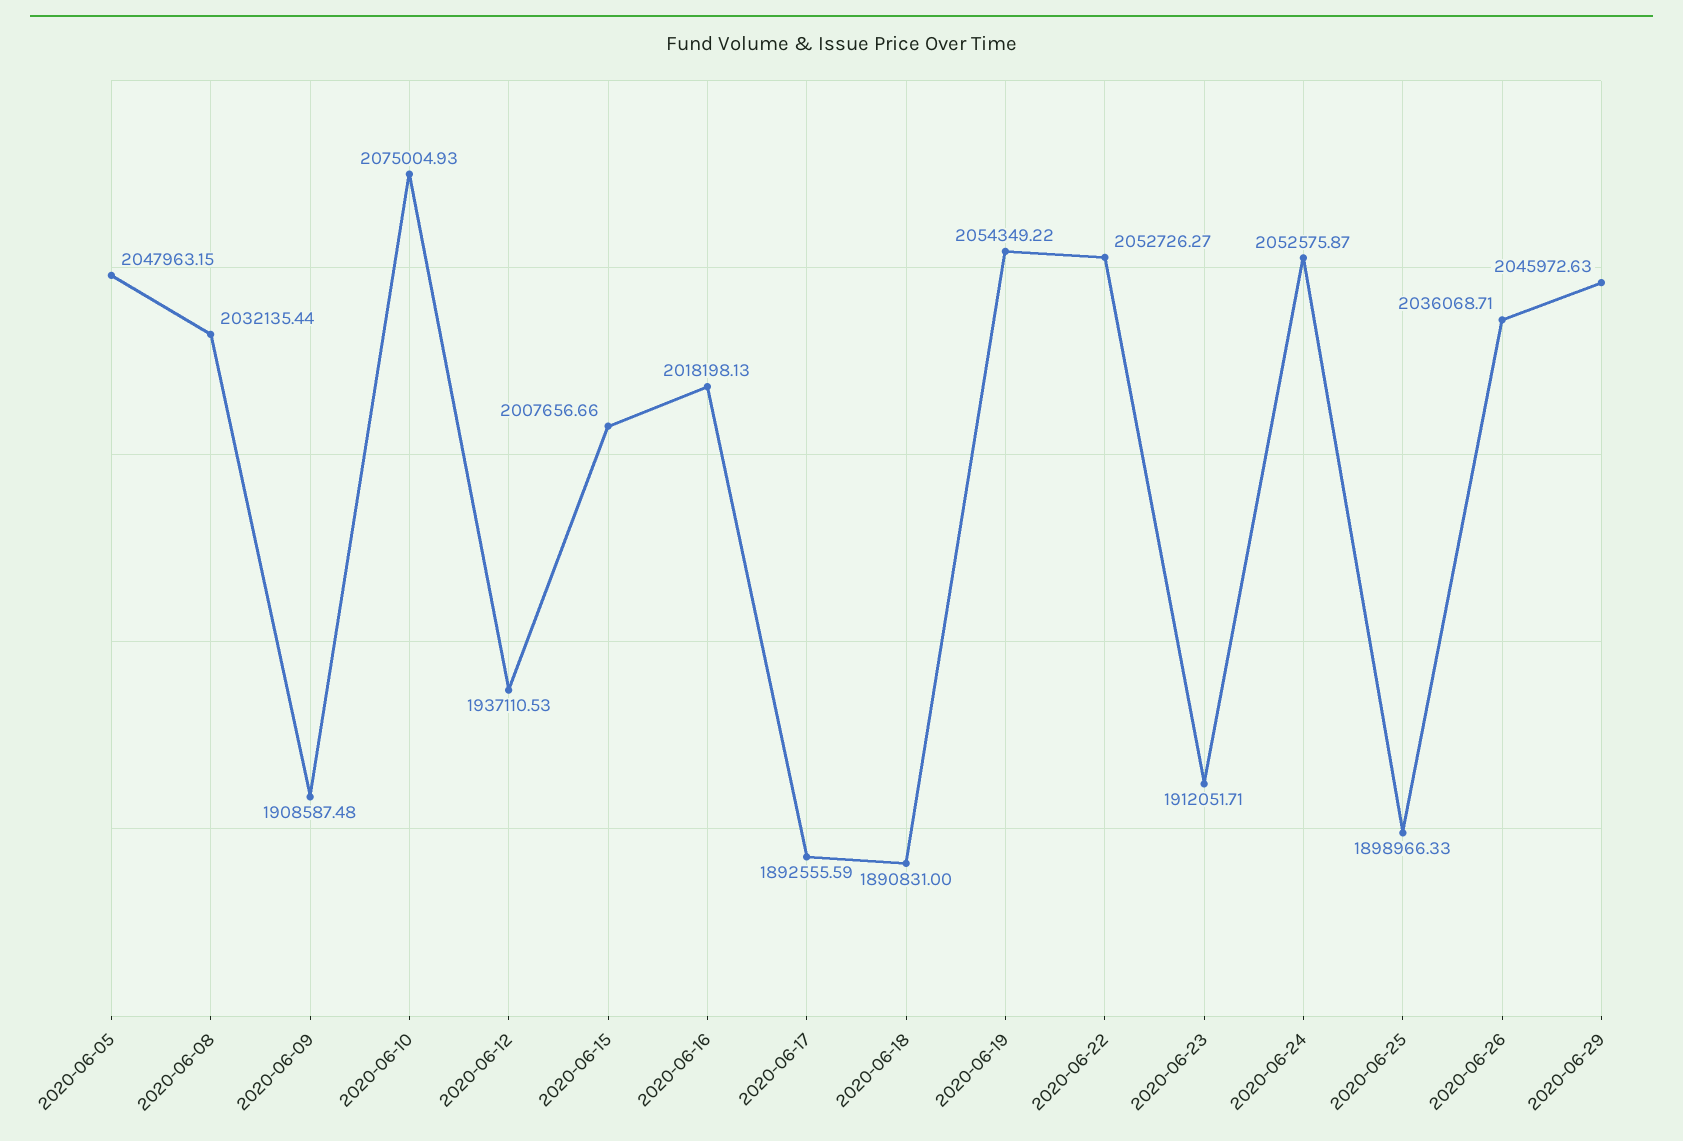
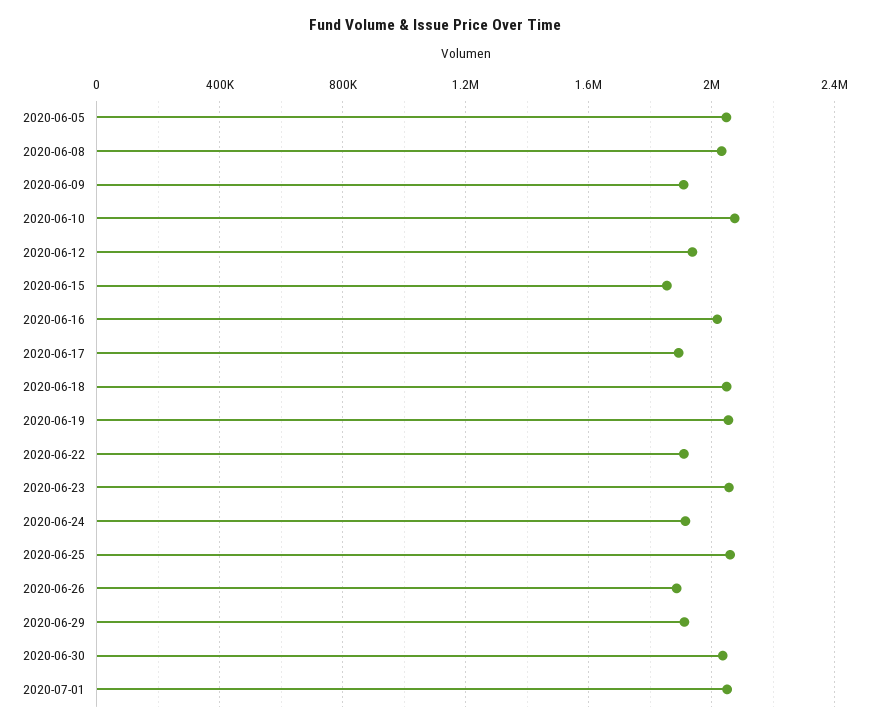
2020-06-15: 2007656.66 -> 1850000
2020-06-18: 1890831 -> 2050000
2020-06-22: 2052726.27 -> 1900000
2020-06-23: 1912051.71 -> 2050000
2020-06-24: 2052575.87 -> 1900000
2020-06-25: 1898966.33 -> 2050000
2020-06-26: 2036068.71 -> 1900000
2020-06-29: 2045972.63 -> 1900000
2020-06-30: none -> 2050000
2020-07-01: none -> 2050000

